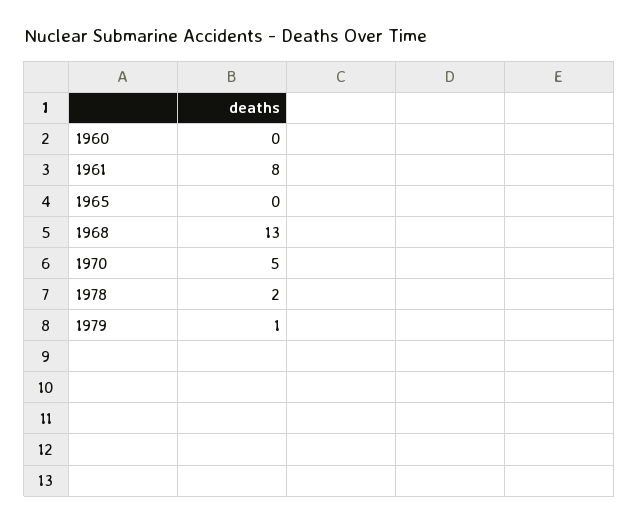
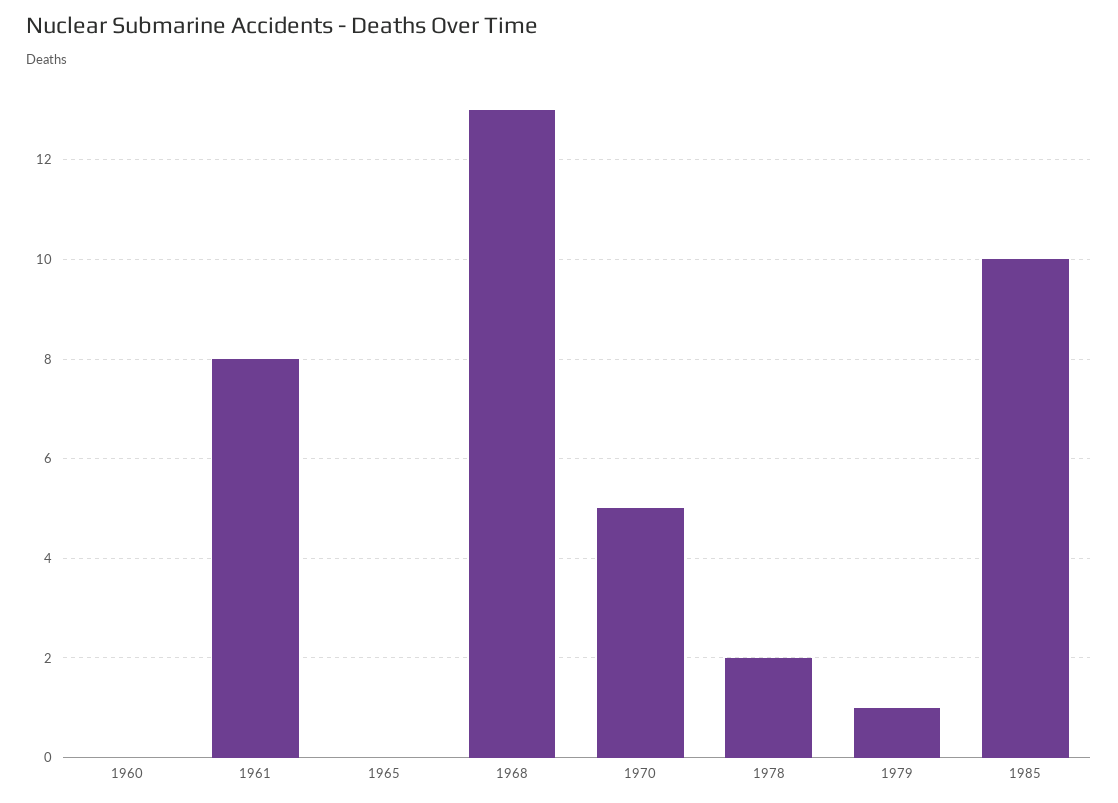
1985: none -> 10

